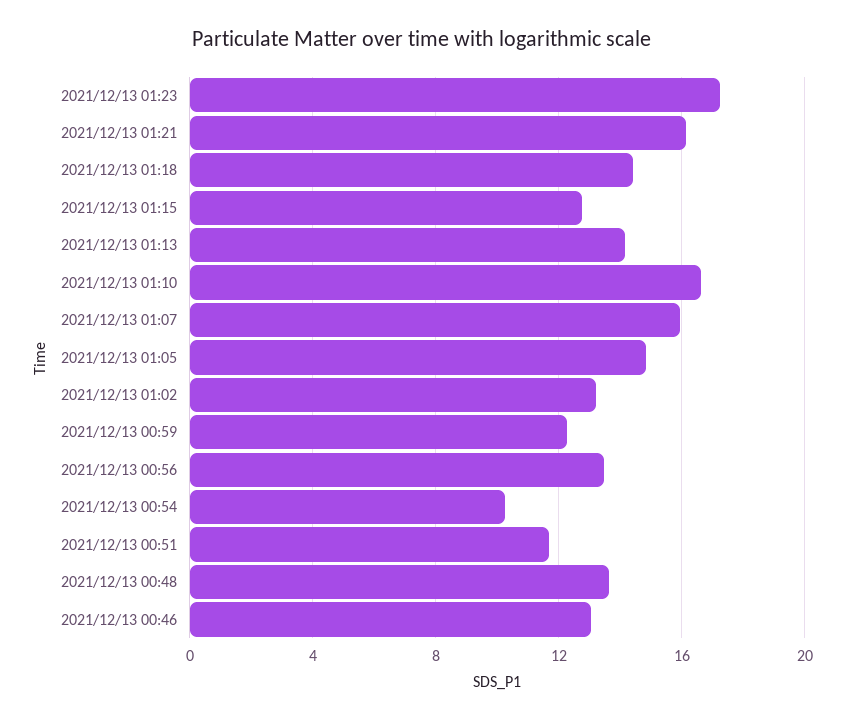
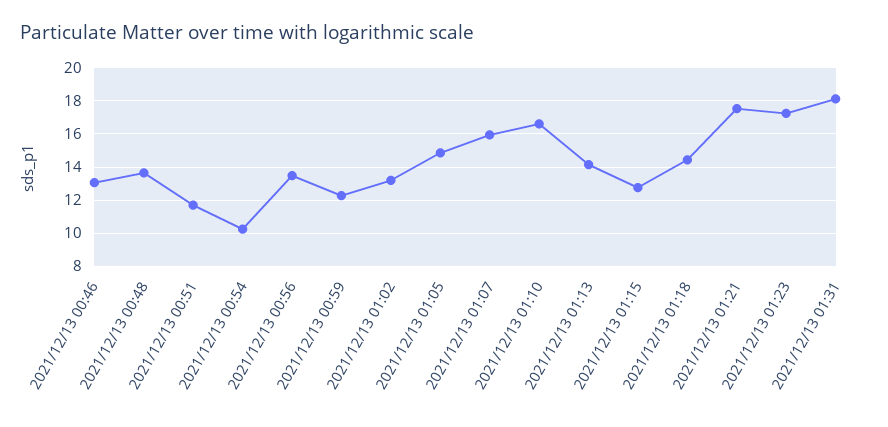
2021/12/13 01:21: 16 -> 17.5
2021/12/13 01:31: none -> 18

